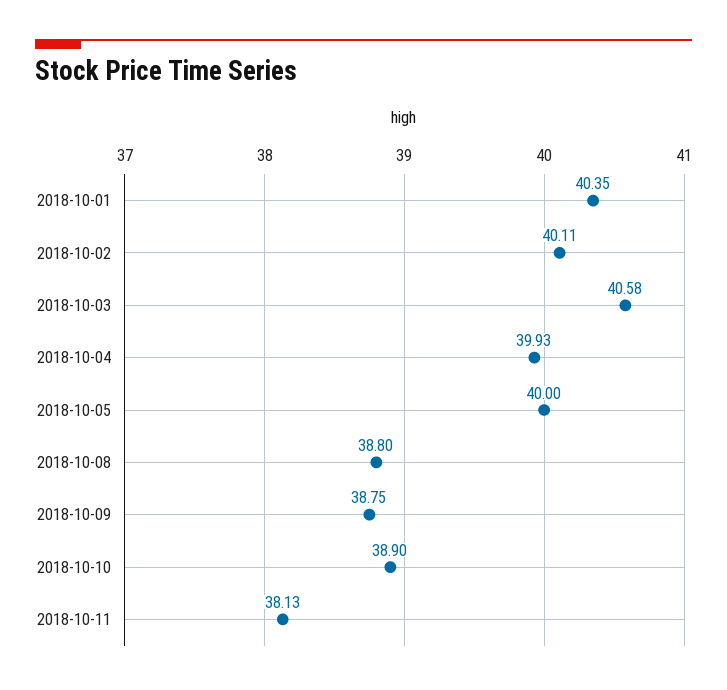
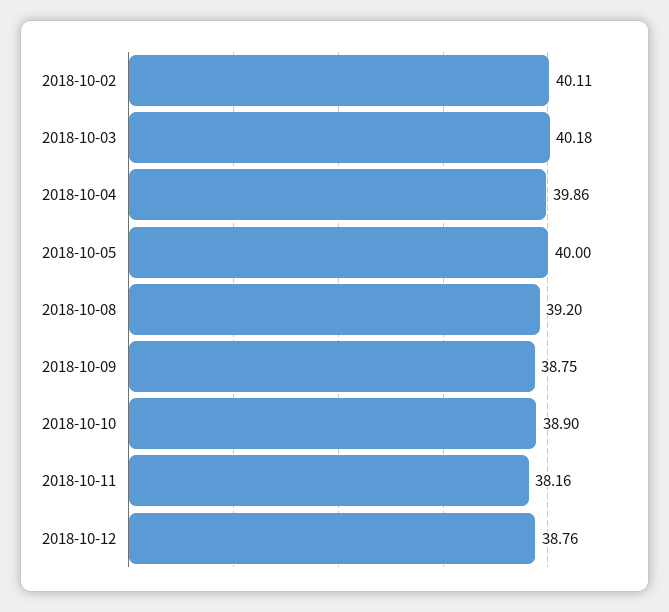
2018-10-01: 40.35 -> none
2018-10-03: 40.58 -> 40.18
2018-10-04: 39.93 -> 39.86
2018-10-08: 38.8 -> 39.2
2018-10-11: 38.13 -> 38.16
2018-10-12: none -> 38.76

